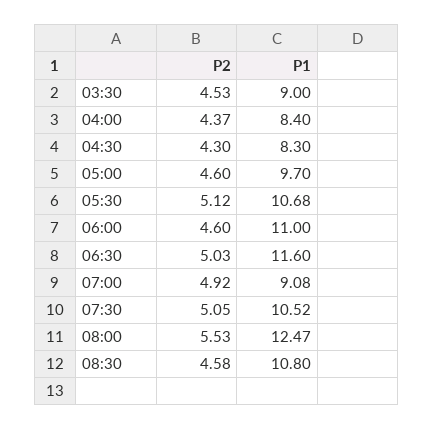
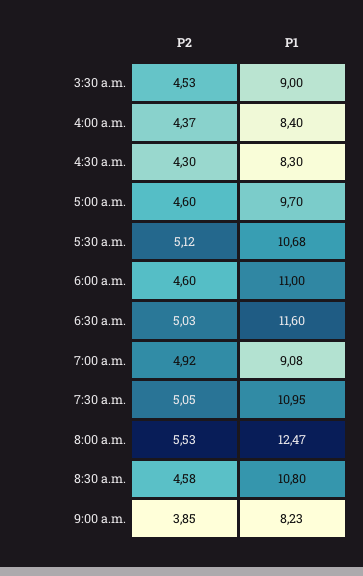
P1, 07:30: 10.52 -> 10.95
P2, 9:00 a.m.: none -> 3.85
P1, 9:00 a.m.: none -> 8.23

